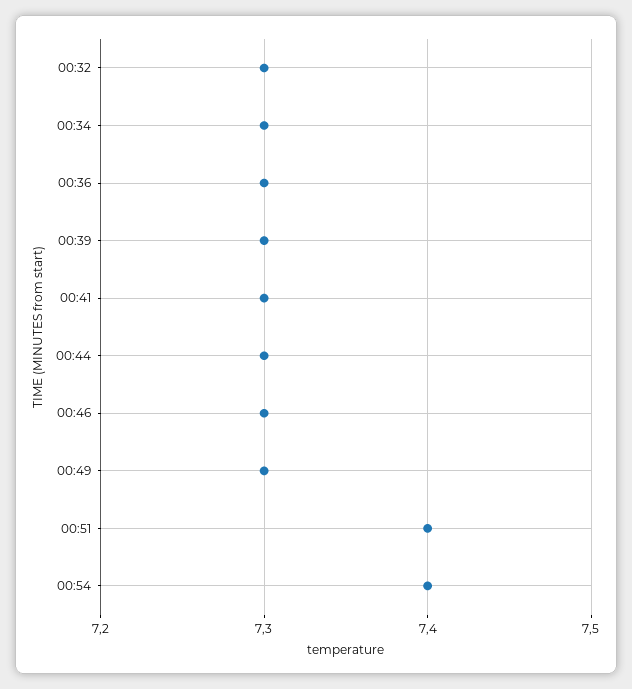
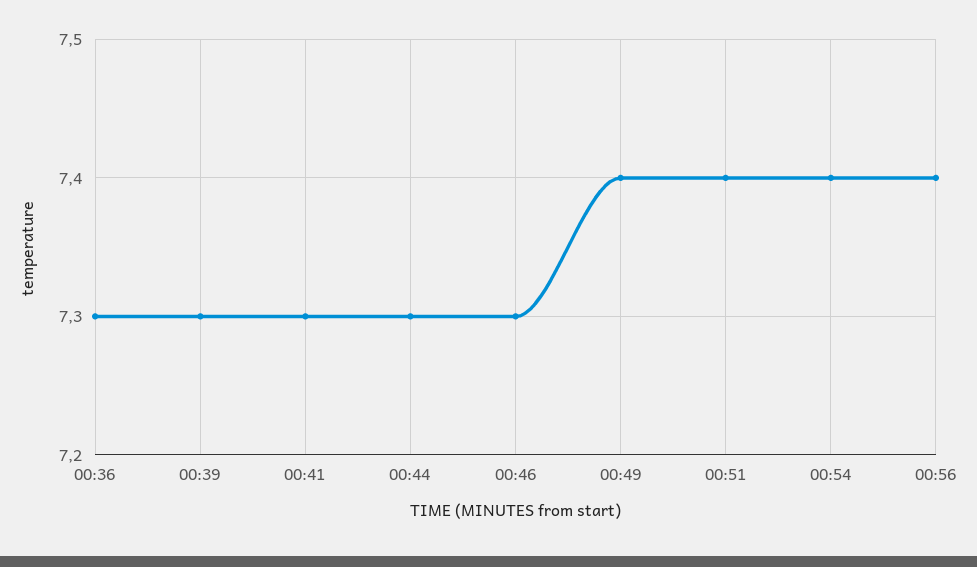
00:32: 7.3 -> none
00:34: 7.3 -> none
00:49: 7.3 -> 7.4
00:56: none -> 7.4

